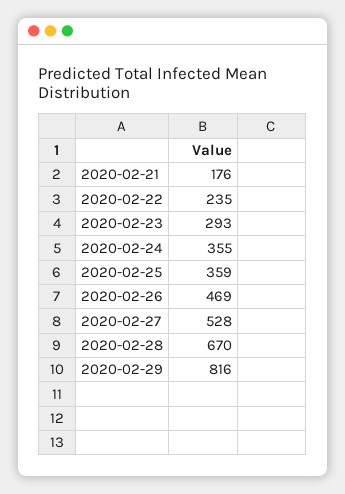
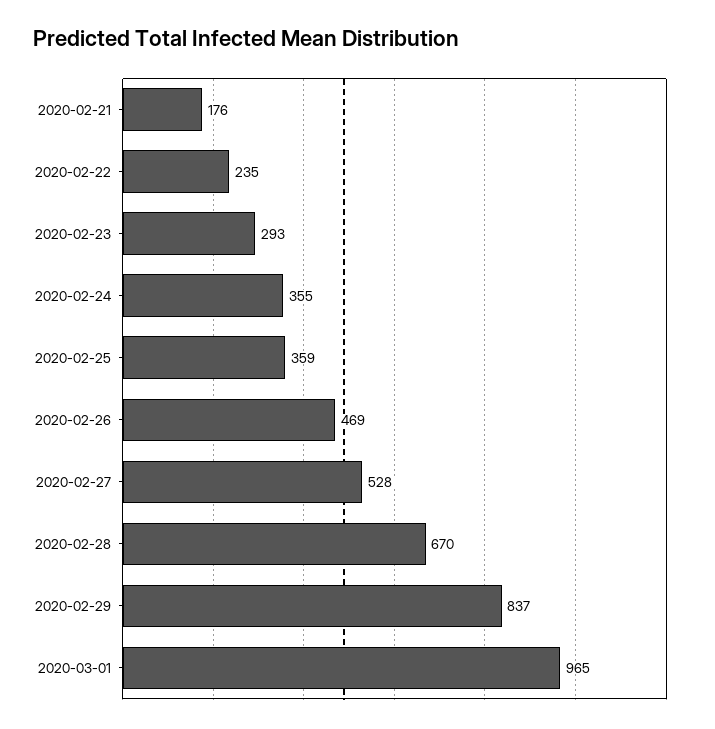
2020-02-29: 816 -> 837
2020-03-01: none -> 965

